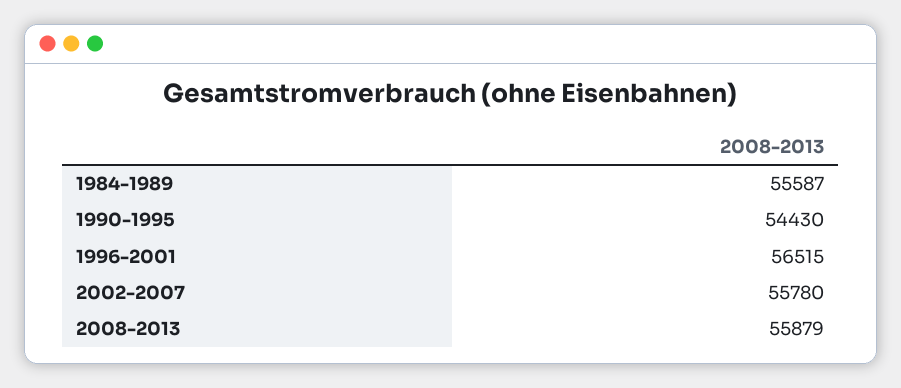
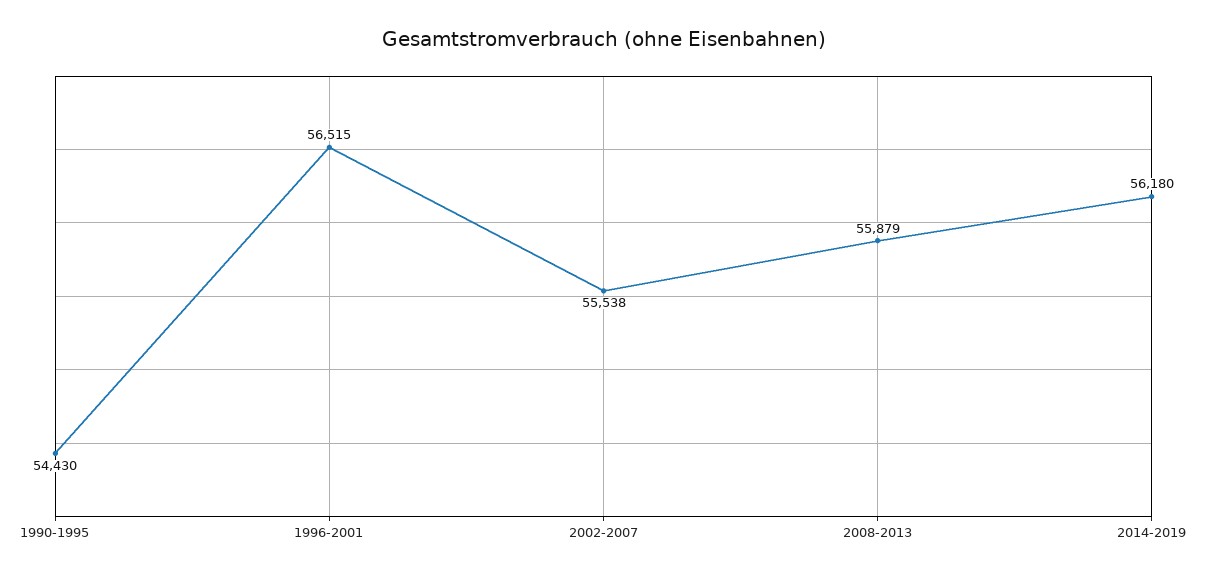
1984-1989: 55587 -> none
2002-2007: 55780 -> 55538
2014-2019: none -> 56180

